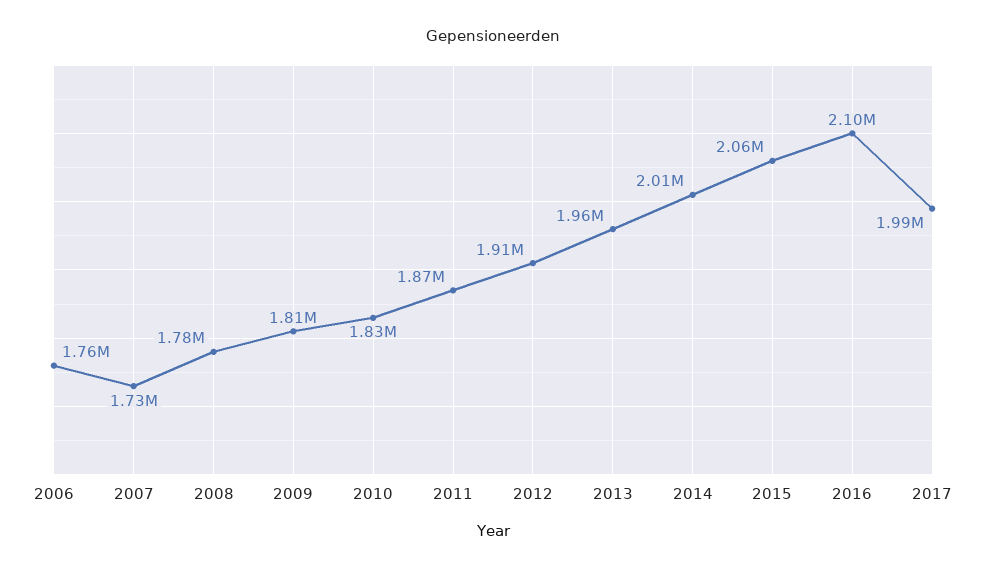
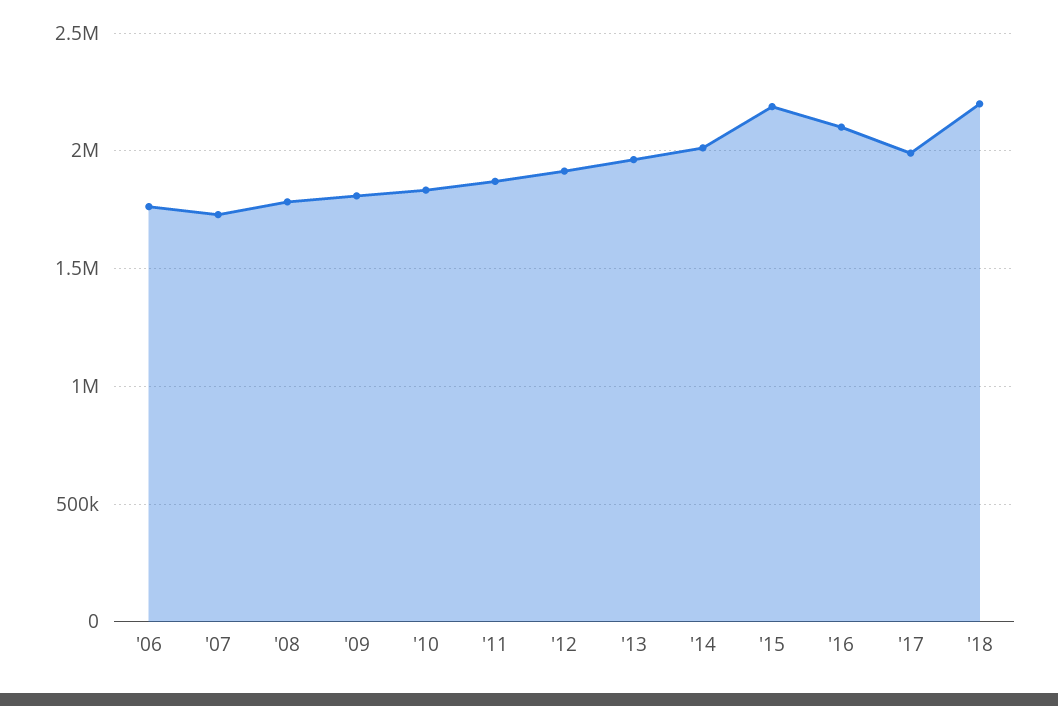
2015: 2060000 -> 2200000
'18: none -> 2200000

